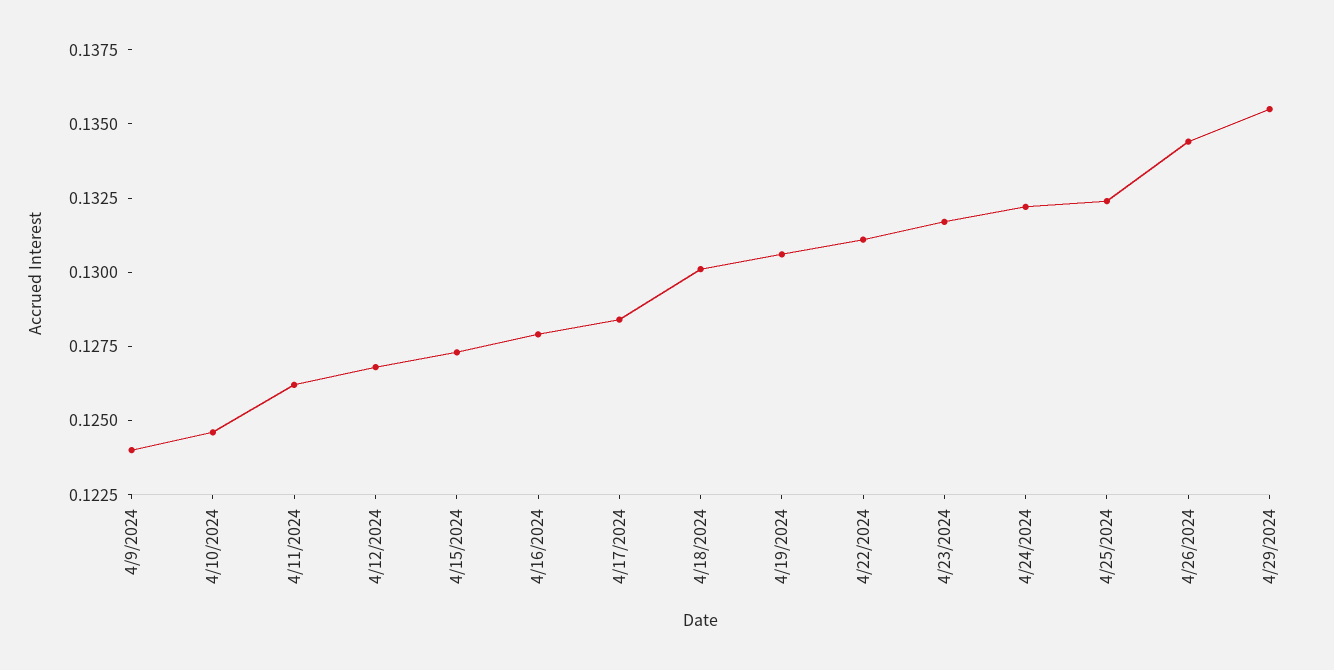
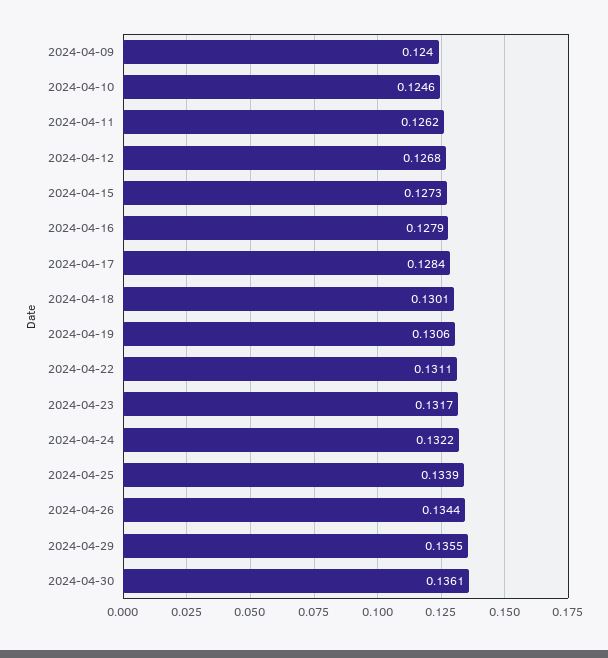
4/25/2024: 0.1325 -> 0.1339
2024-04-30: none -> 0.1361

